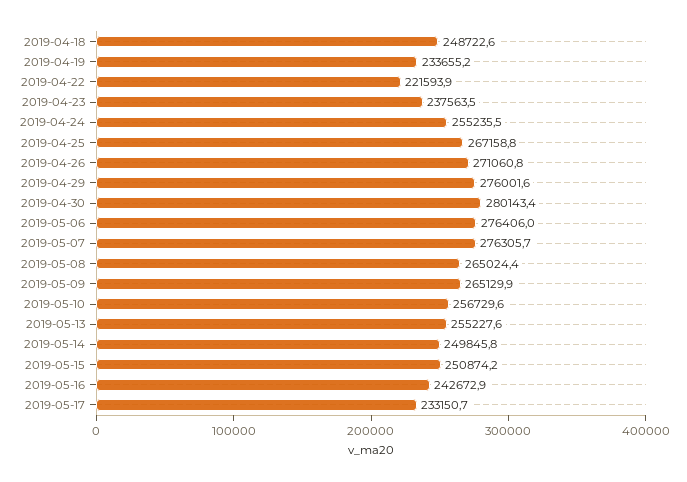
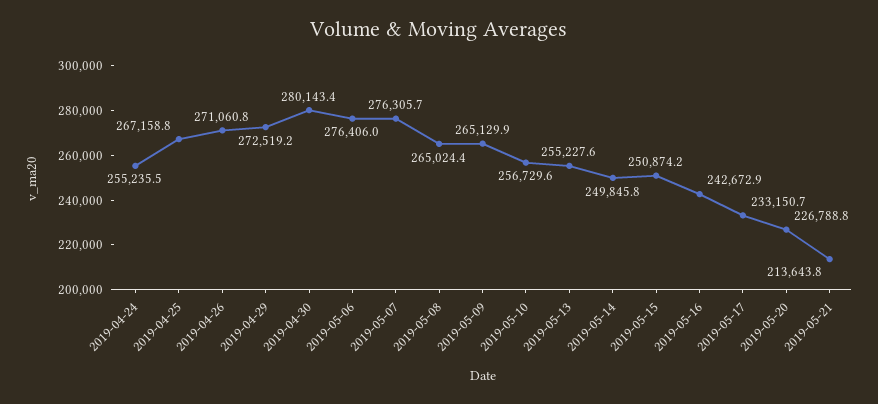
2019-04-18: 248722.6 -> none
2019-04-19: 233655.2 -> none
2019-04-22: 221593.9 -> none
2019-04-23: 237563.5 -> none
2019-04-29: 276001.6 -> 272519.2
2019-05-20: none -> 226788.8
2019-05-21: none -> 213643.8

